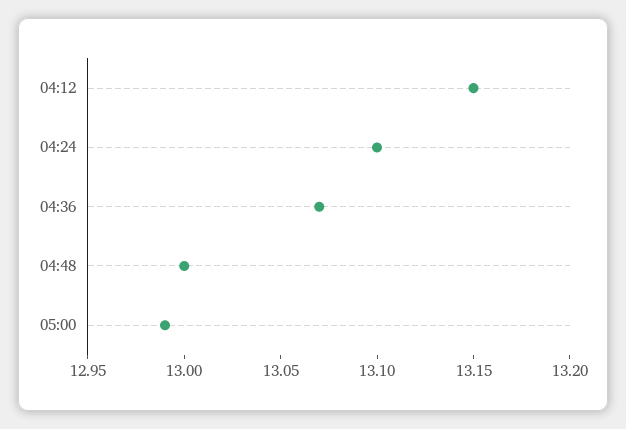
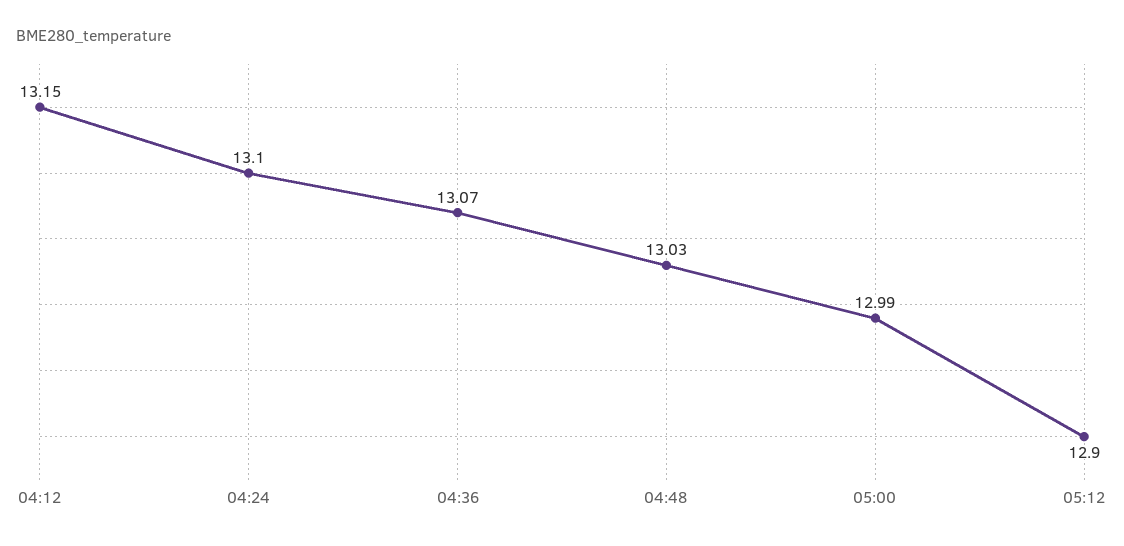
04:48: 13 -> 13.03
05:12: none -> 12.9

